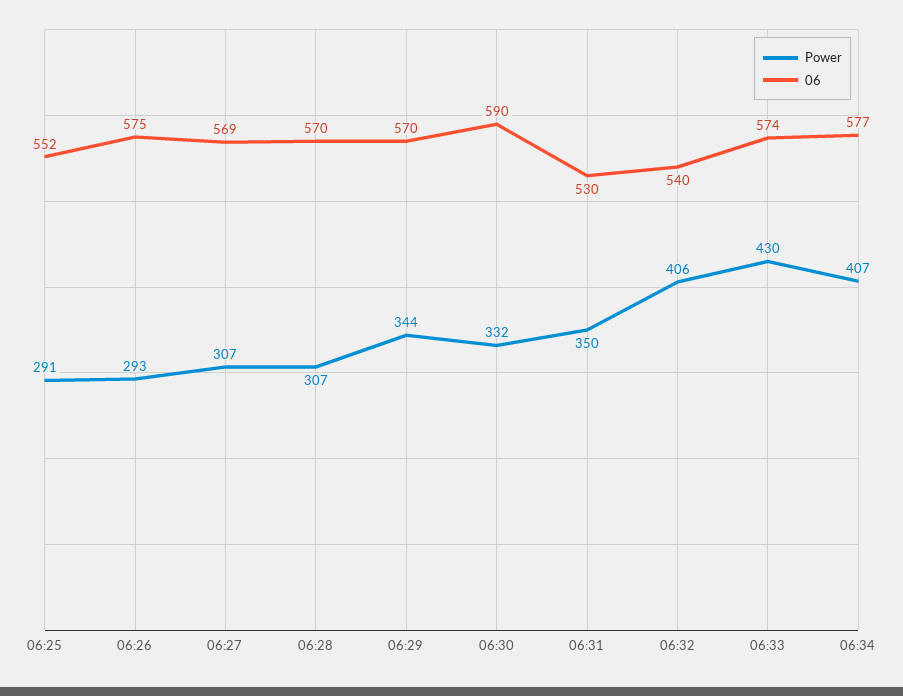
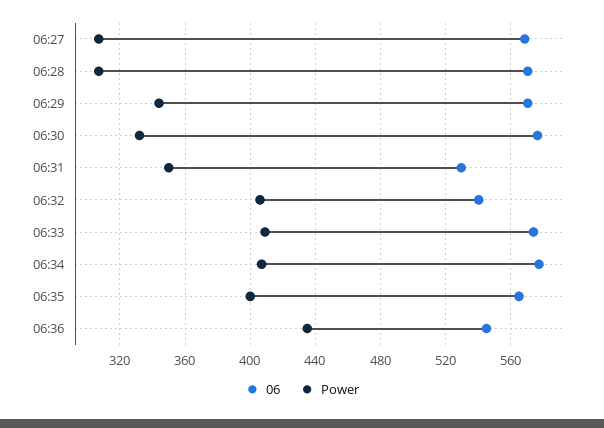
Power, 06:25: 291 -> none
06, 06:25: 552 -> none
Power, 06:26: 293 -> none
06, 06:26: 575 -> none
06, 06:30: 590 -> 575
Power, 06:33: 430 -> 410
06, 06:35: none -> 565
Power, 06:35: none -> 400
06, 06:36: none -> 545
Power, 06:36: none -> 435

